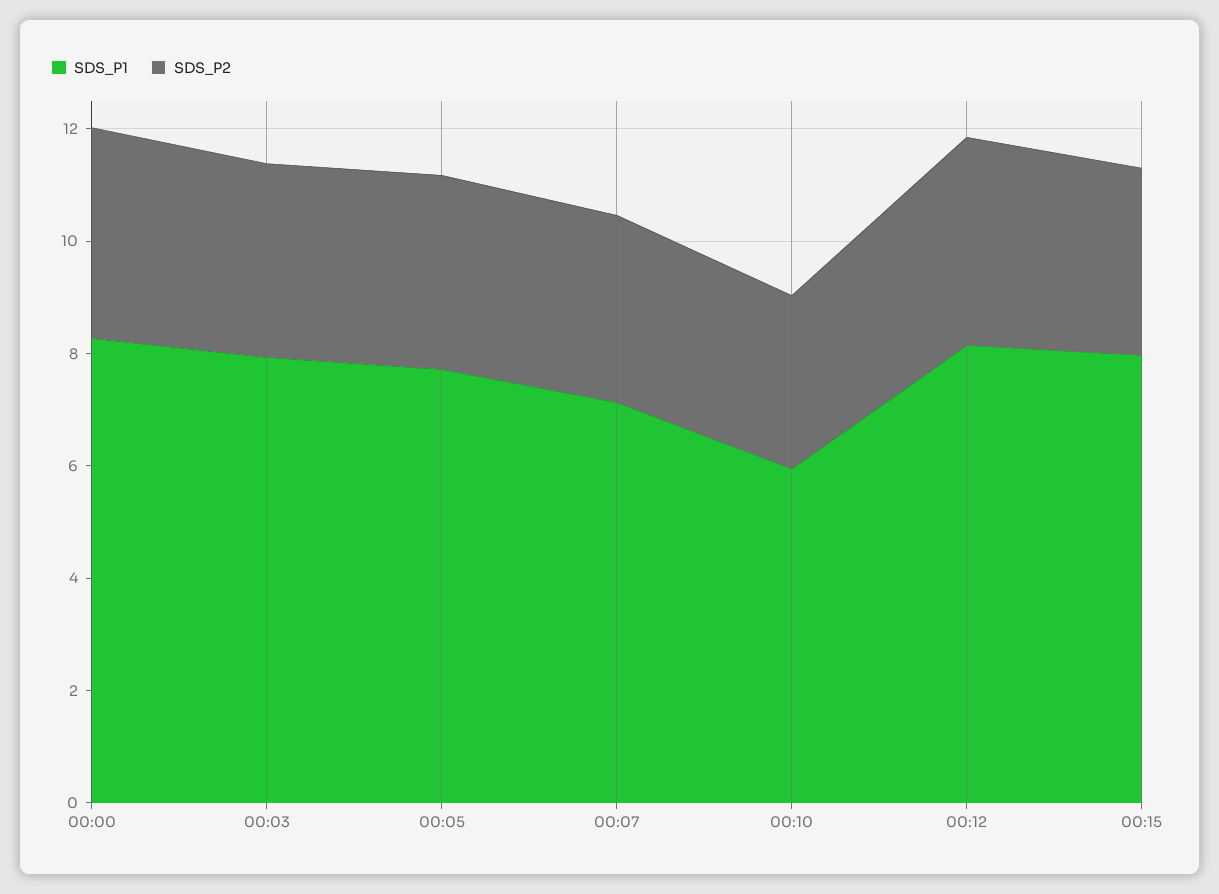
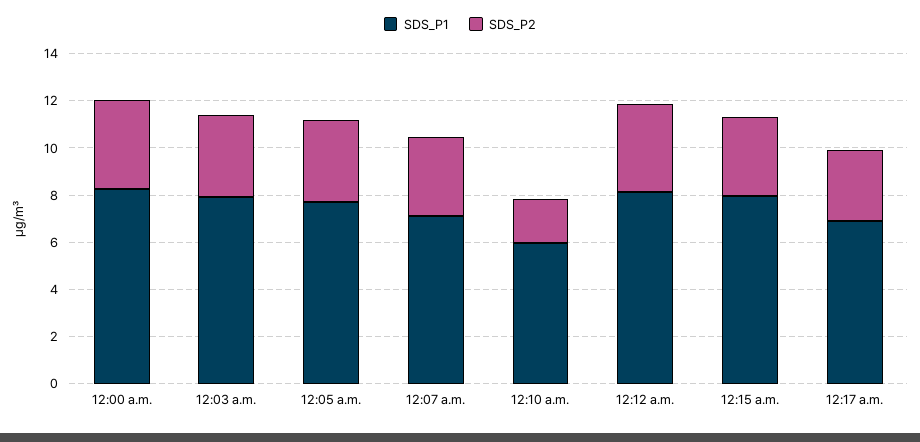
SDS_P2, 00:10: 3 -> 2
SDS_P1, 12:17 a.m.: none -> 7
SDS_P2, 12:17 a.m.: none -> 3

